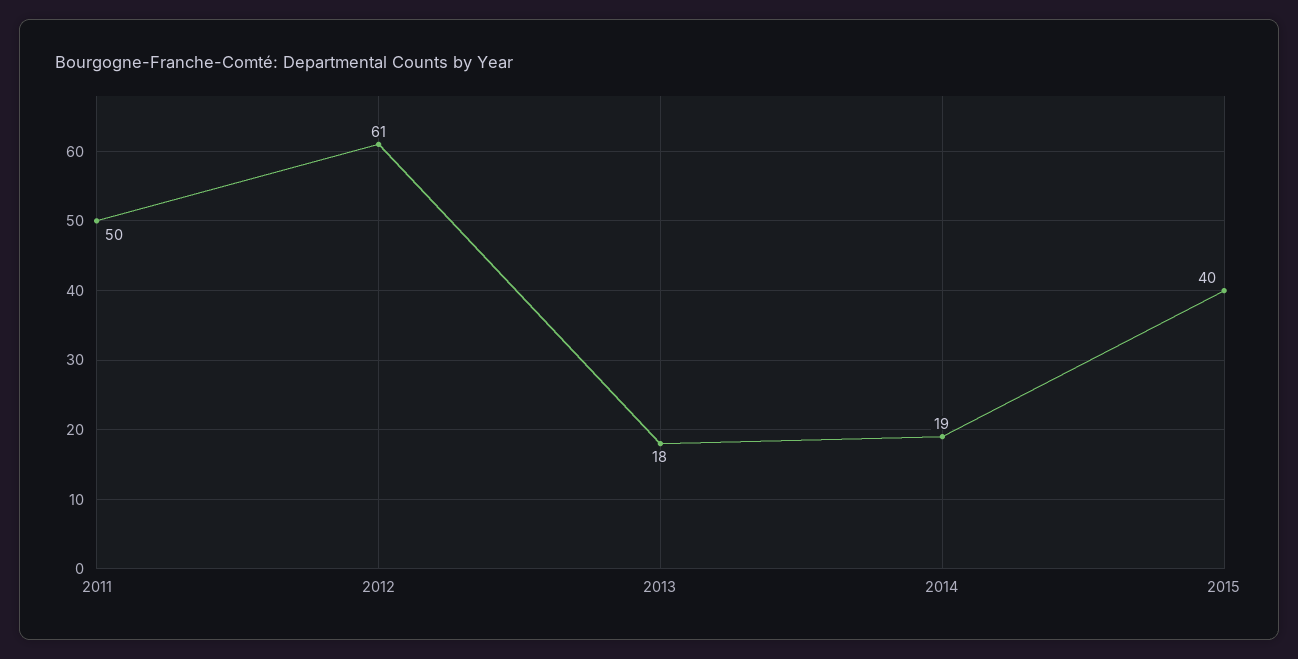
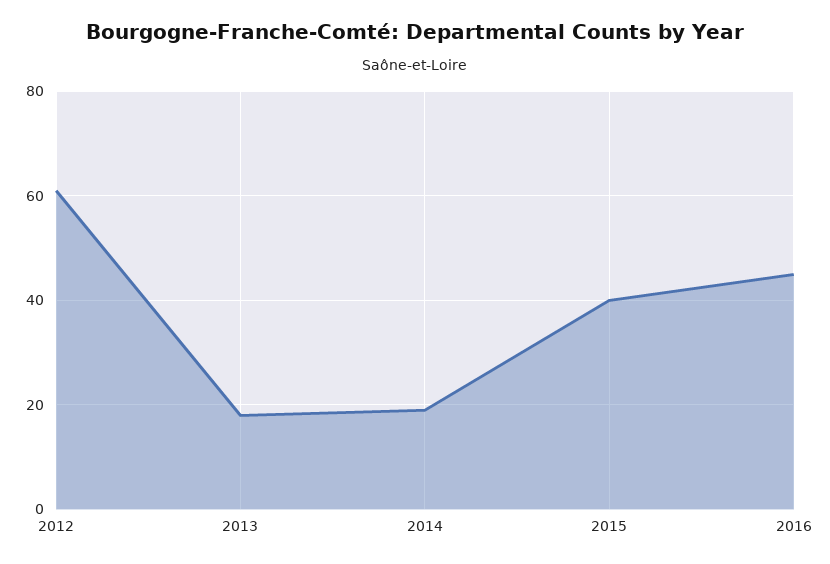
2011: 50 -> none
2016: none -> 45

